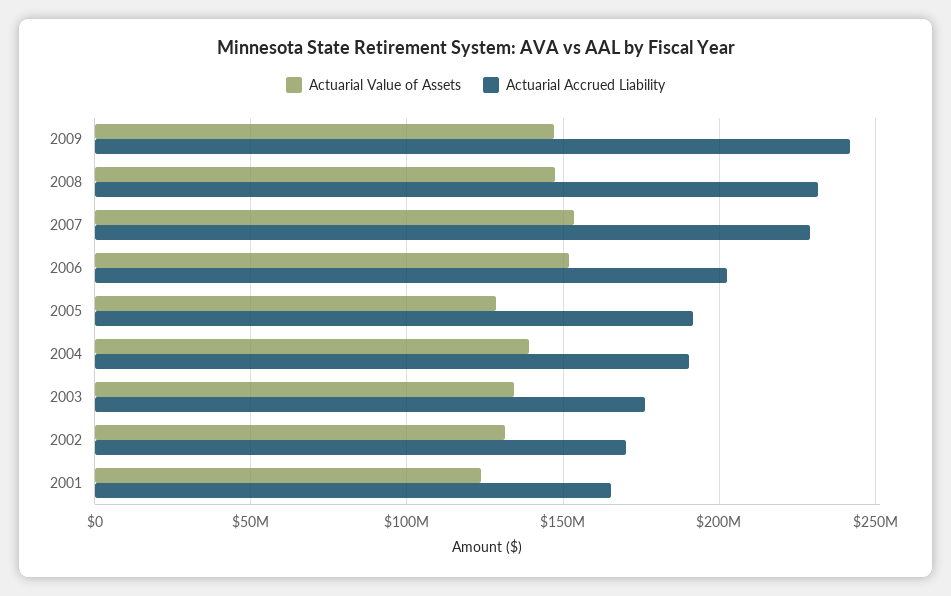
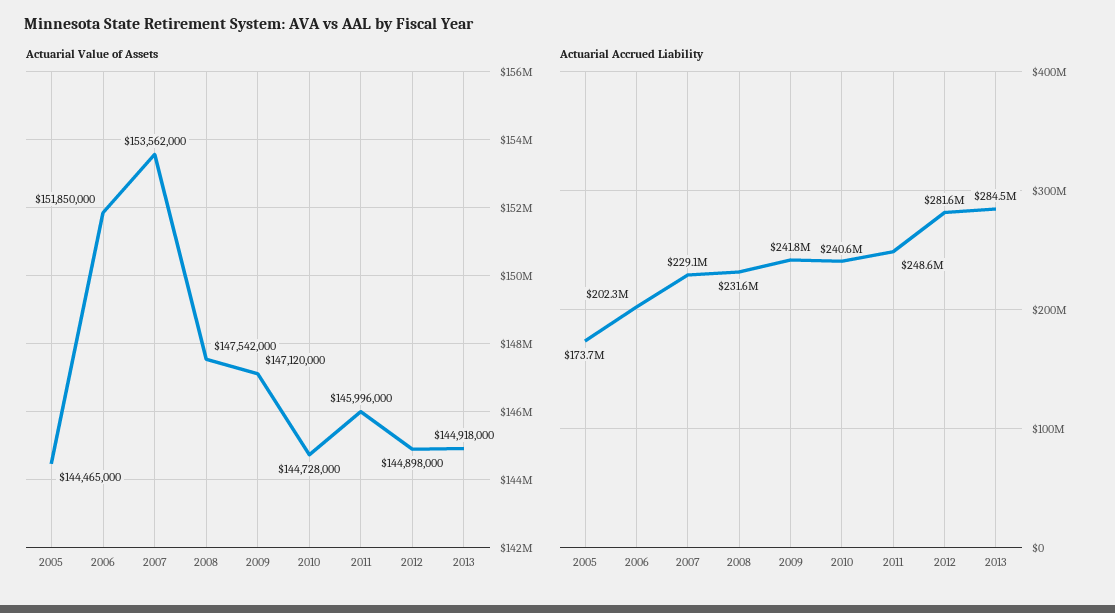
Actuarial Value of Assets, 2005: 130000000 -> 144465000
Actuarial Accrued Liability, 2005: 190000000 -> 173700000
Actuarial Value of Assets, 2004: 140000000 -> none
Actuarial Accrued Liability, 2004: 190000000 -> none
Actuarial Value of Assets, 2003: 135000000 -> none
Actuarial Accrued Liability, 2003: 175000000 -> none
Actuarial Value of Assets, 2002: 130000000 -> none
Actuarial Accrued Liability, 2002: 170000000 -> none
Actuarial Value of Assets, 2001: 125000000 -> none
Actuarial Accrued Liability, 2001: 165000000 -> none
Actuarial Value of Assets, 2010: none -> 144728000
Actuarial Value of Assets, 2011: none -> 145996000
Actuarial Value of Assets, 2012: none -> 144898000
Actuarial Value of Assets, 2013: none -> 144918000
Actuarial Accrued Liability, 2010: none -> 240600000
Actuarial Accrued Liability, 2011: none -> 248600000
Actuarial Accrued Liability, 2012: none -> 281600000
Actuarial Accrued Liability, 2013: none -> 284500000

